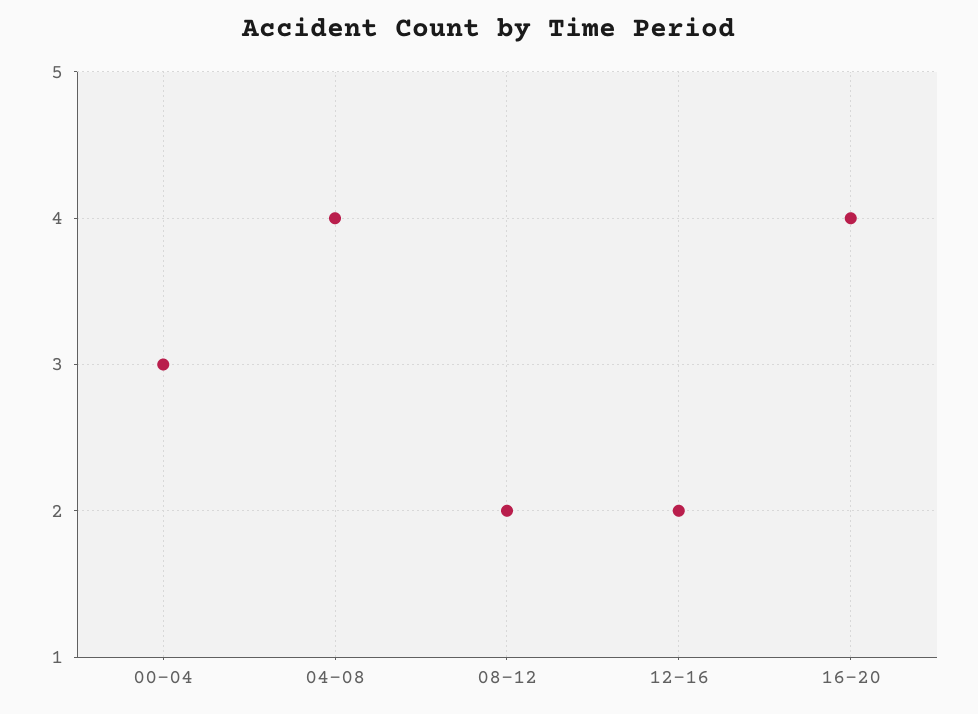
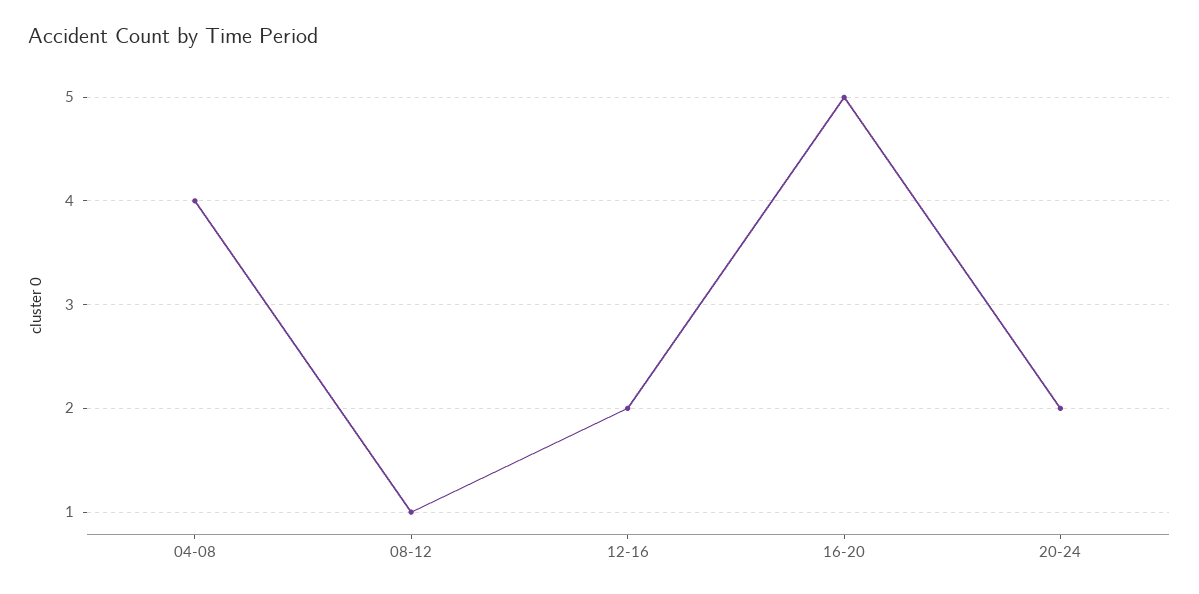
00-04: 3 -> none
08-12: 2 -> 1
16-20: 4 -> 5
20-24: none -> 2

